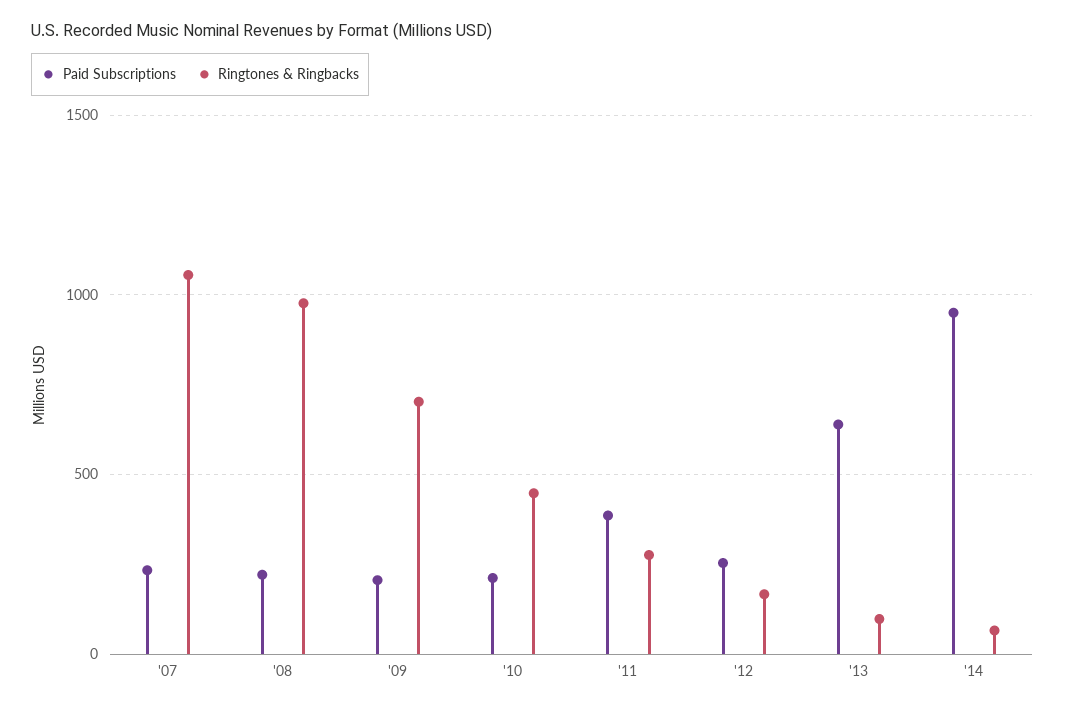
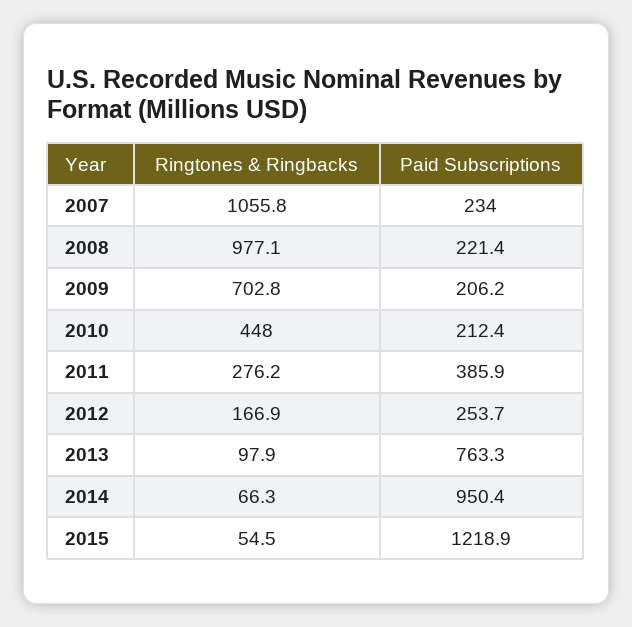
Paid Subscriptions, '13: 650 -> 763.3
Ringtones & Ringbacks, 2015: none -> 54.5
Paid Subscriptions, 2015: none -> 1218.9

